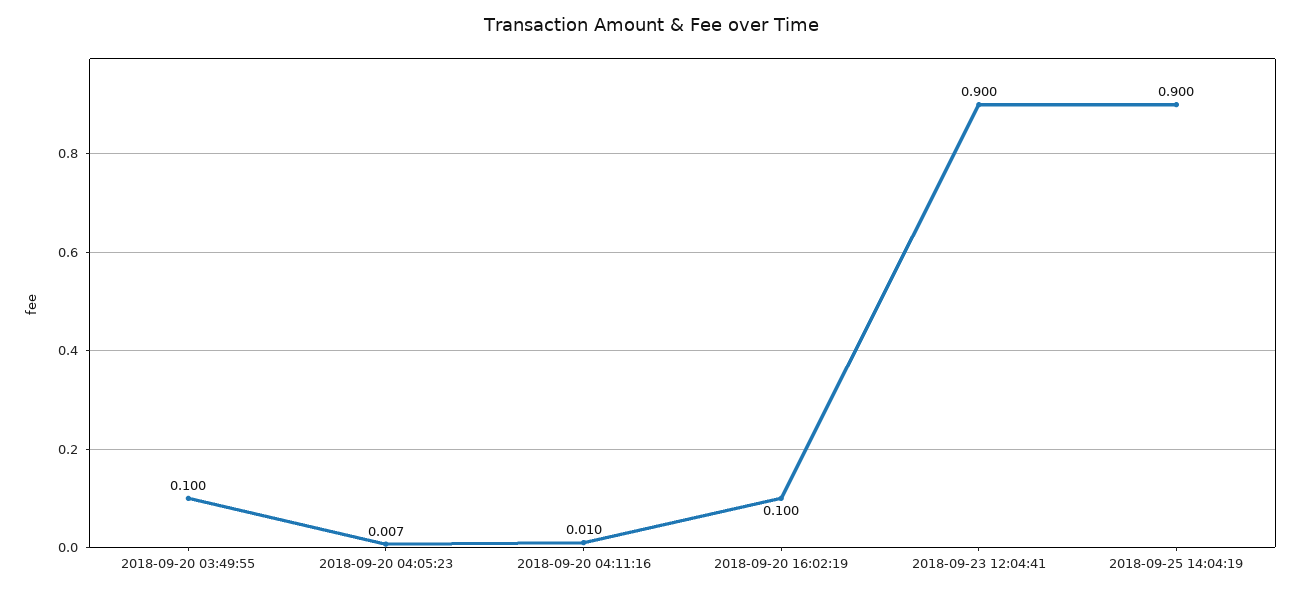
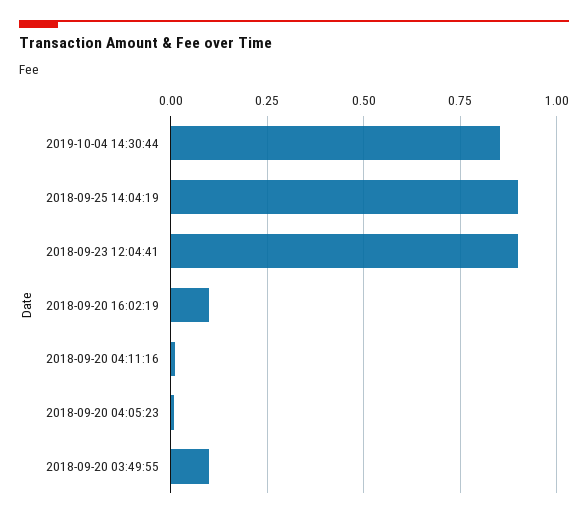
2019-10-04 14:30:44: none -> 0.85

